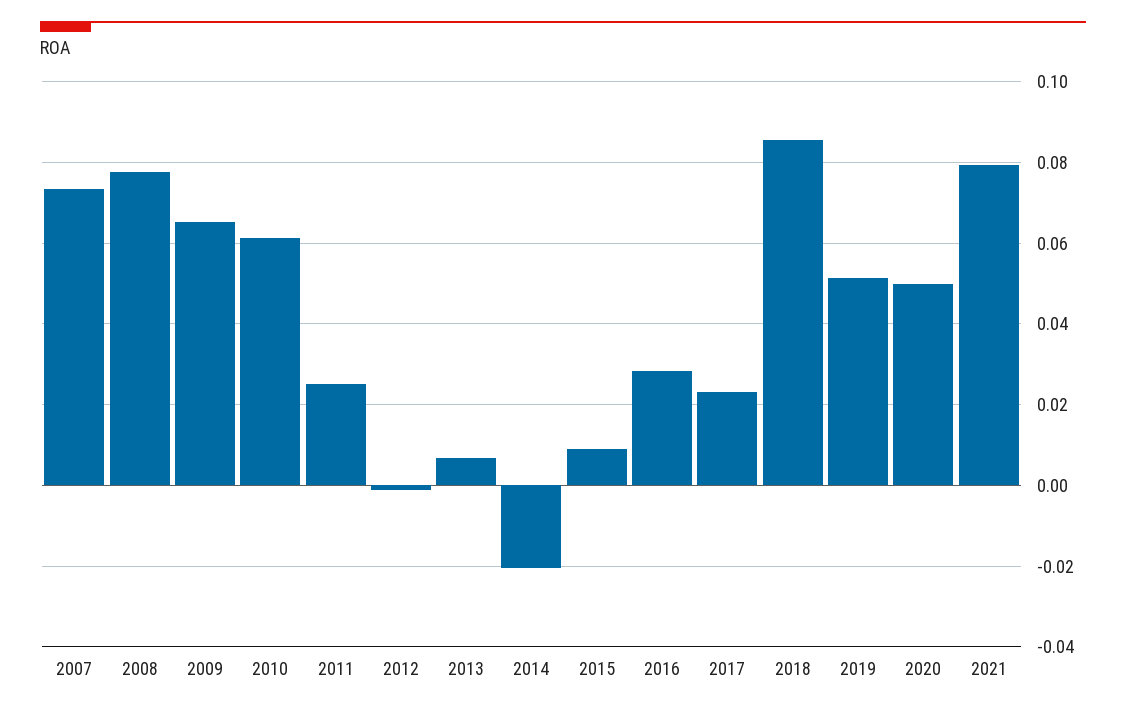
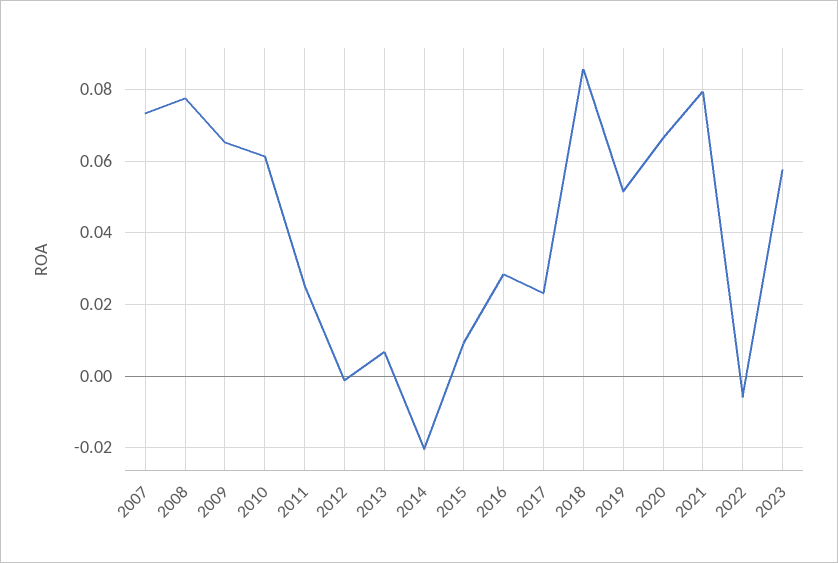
2020: 0.05 -> 0.066
2022: none -> -0.006
2023: none -> 0.058

